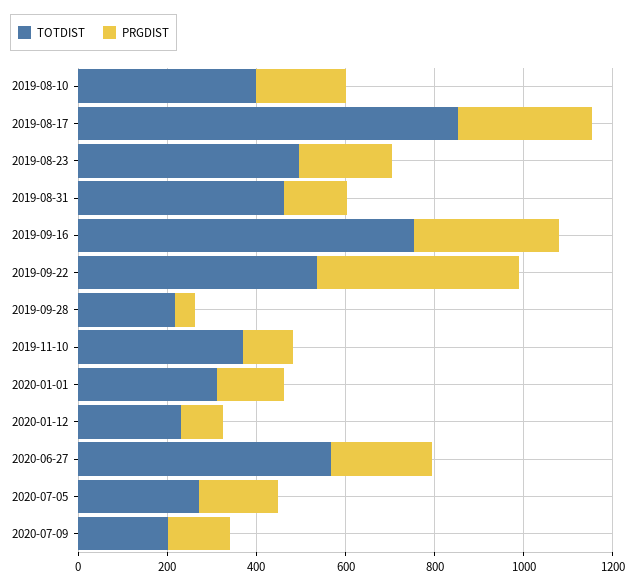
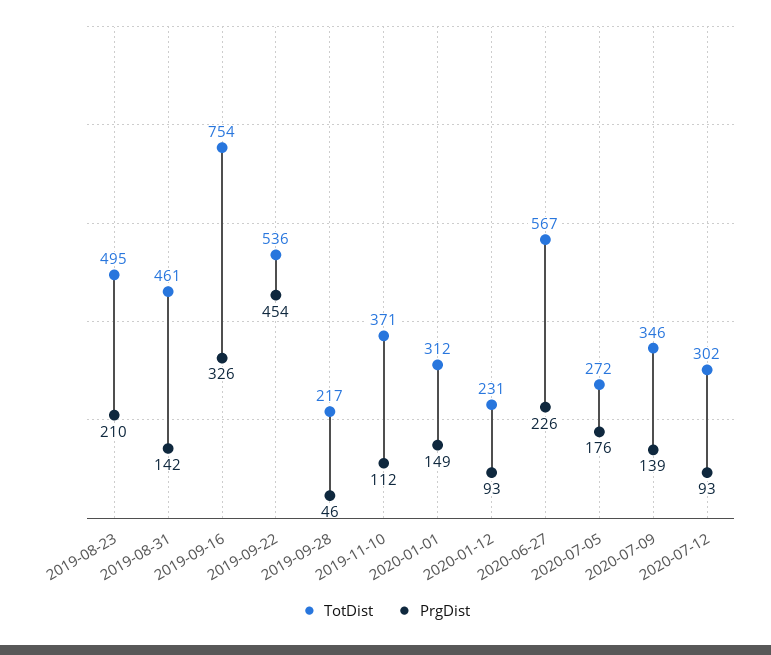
TOTDIST, 2019-08-10: 400 -> none
PRGDIST, 2019-08-10: 200 -> none
TOTDIST, 2019-08-17: 850 -> none
PRGDIST, 2019-08-17: 300 -> none
TOTDIST, 2020-07-09: 200 -> 346
TOTDIST, 2020-07-12: none -> 302
PRGDIST, 2020-07-12: none -> 93

